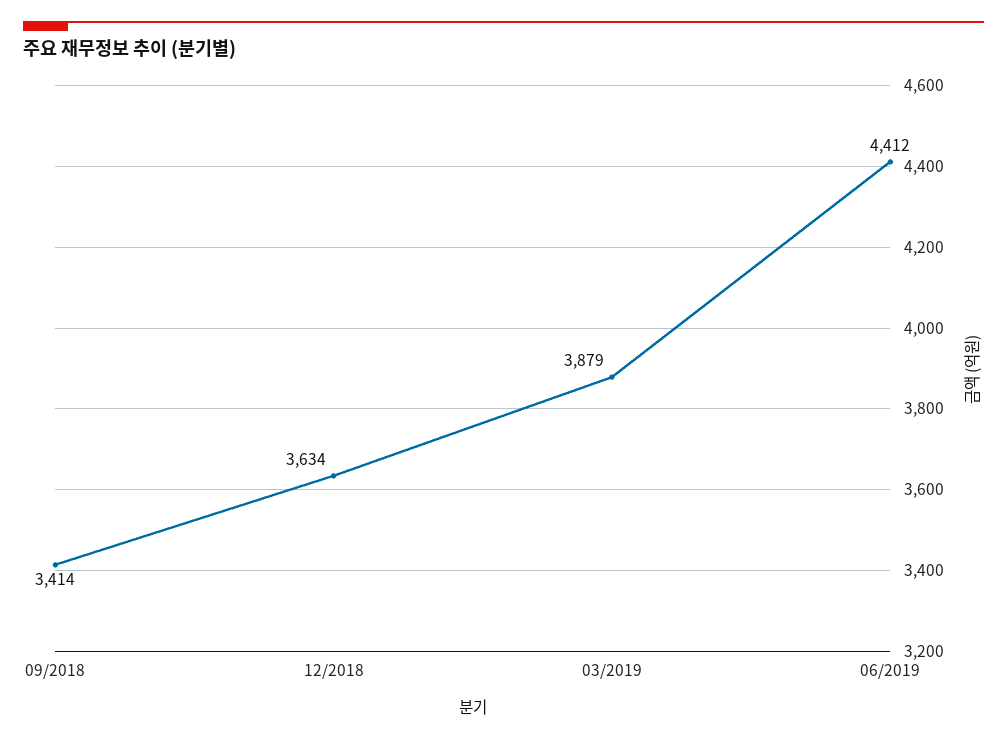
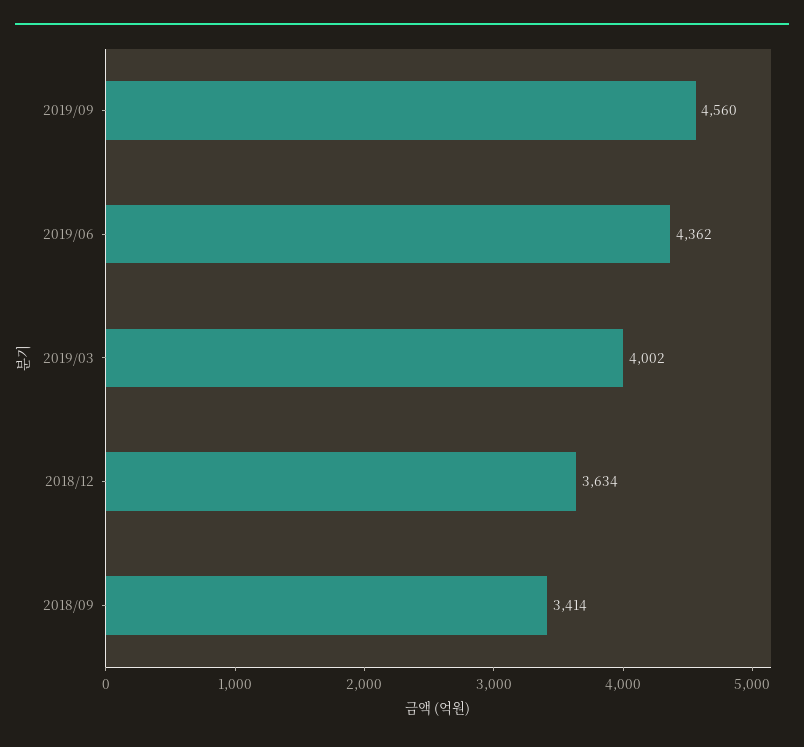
03/2019: 3879 -> 4002
06/2019: 4412 -> 4362
2019/09: none -> 4560

